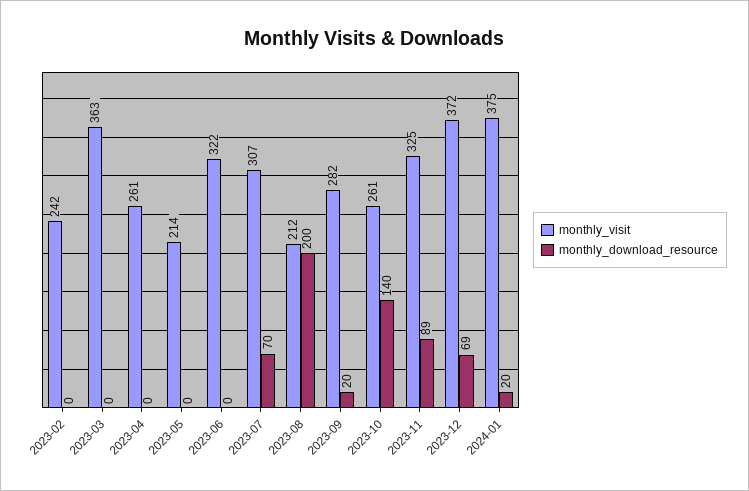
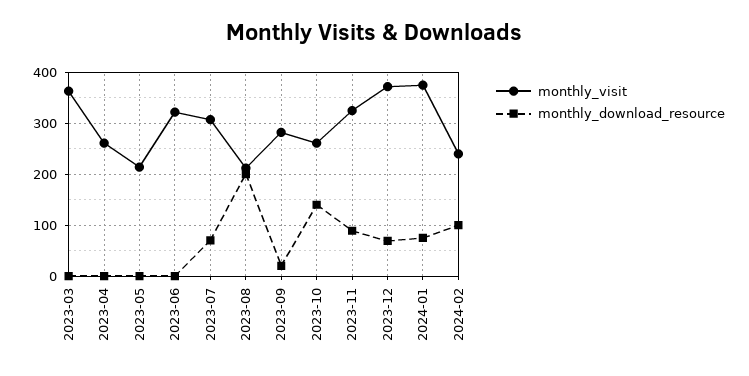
monthly_visit, 2023-02: 242 -> none
monthly_download_resource, 2023-02: 0 -> none
monthly_download_resource, 2024-01: 20 -> 80
monthly_visit, 2024-02: none -> 240
monthly_download_resource, 2024-02: none -> 100

